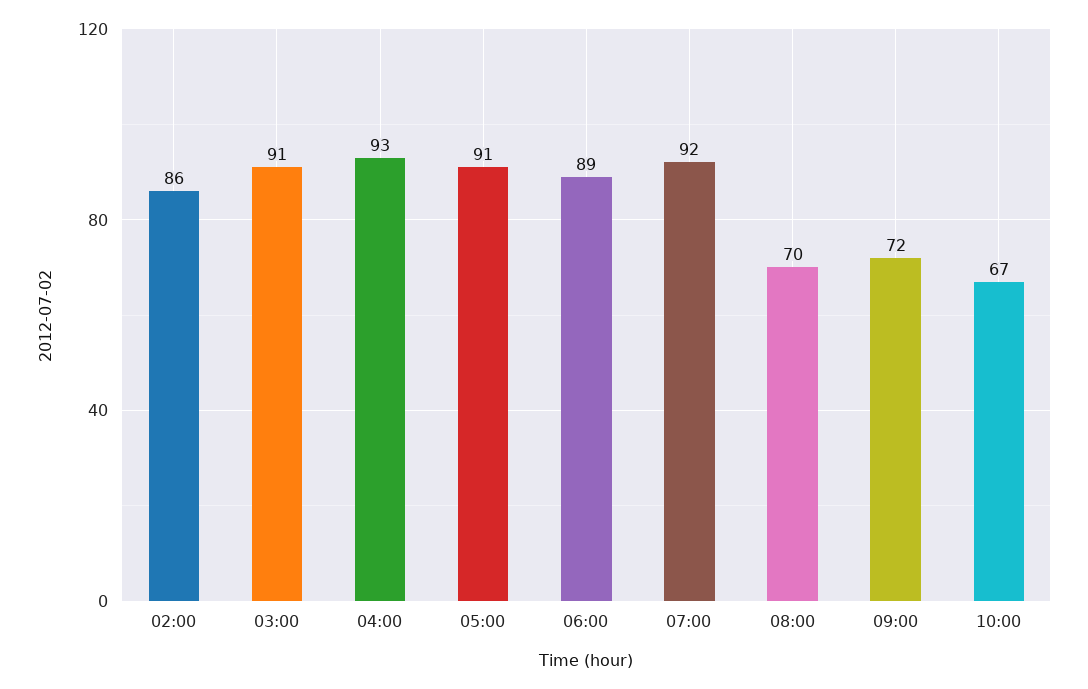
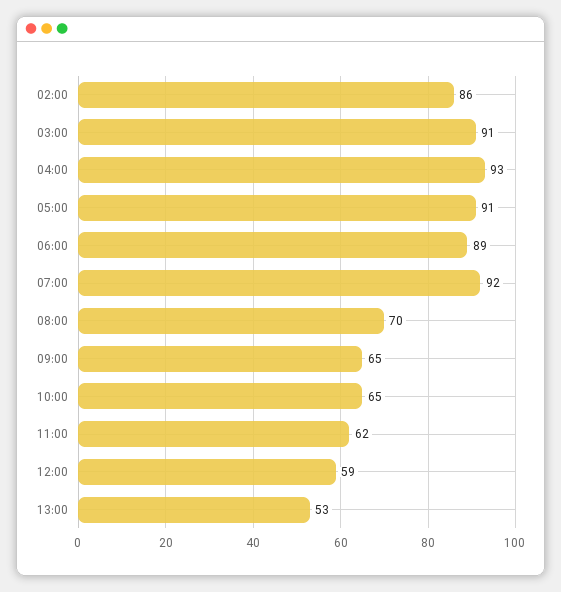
09:00: 72 -> 65
10:00: 67 -> 65
11:00: none -> 62
12:00: none -> 59
13:00: none -> 53

